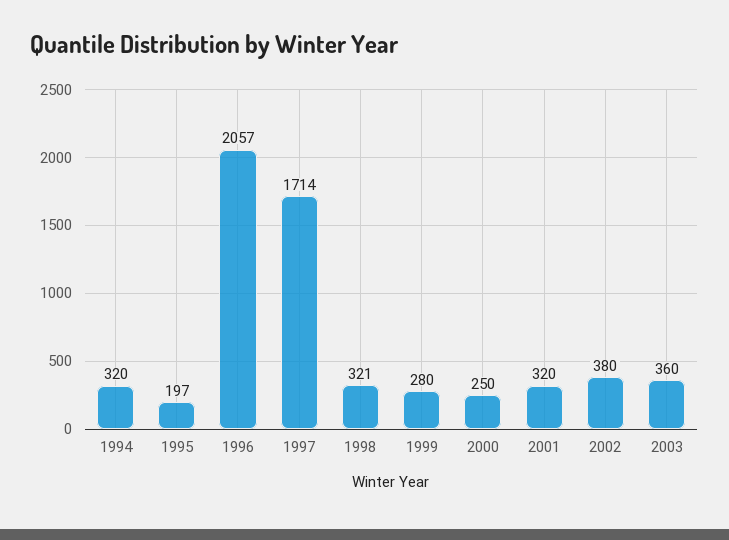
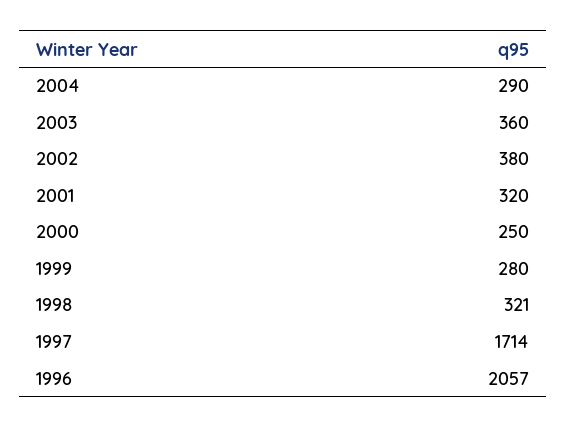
1994: 320 -> none
1995: 197 -> none
2004: none -> 290

